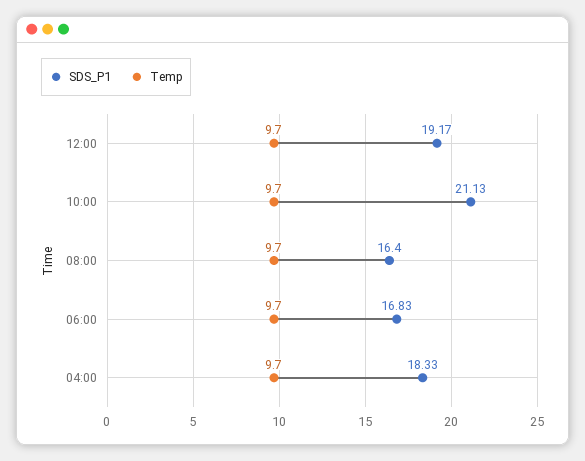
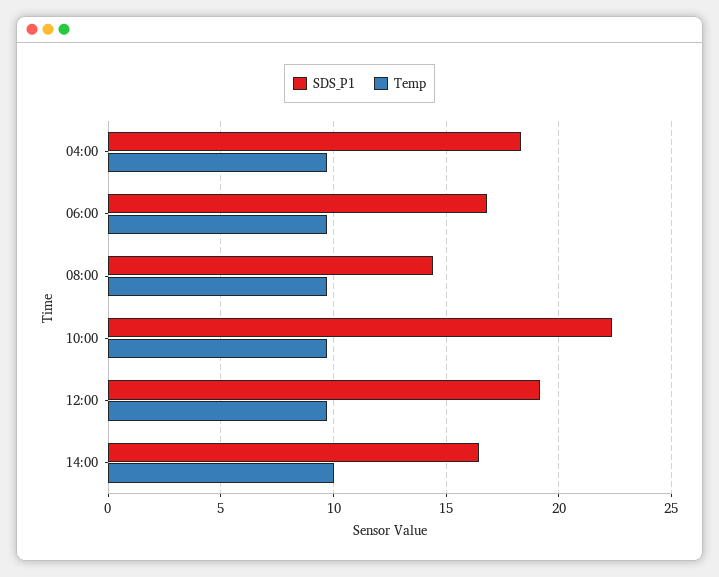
SDS_P1, 10:00: 21.13 -> 22.5
SDS_P1, 08:00: 16.4 -> 14.5
SDS_P1, 14:00: none -> 16.5
Temp, 14:00: none -> 10

